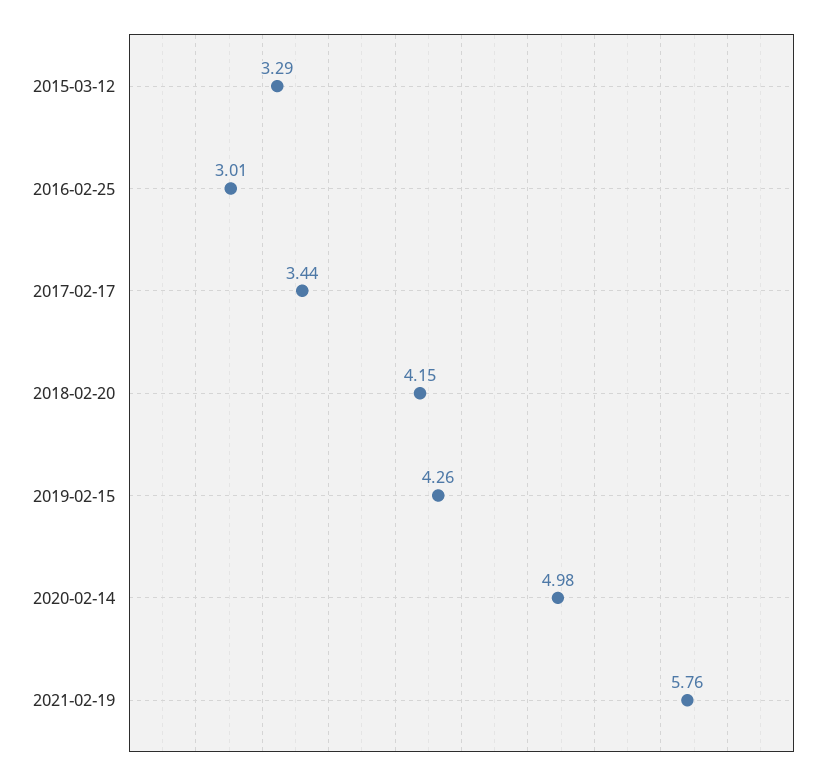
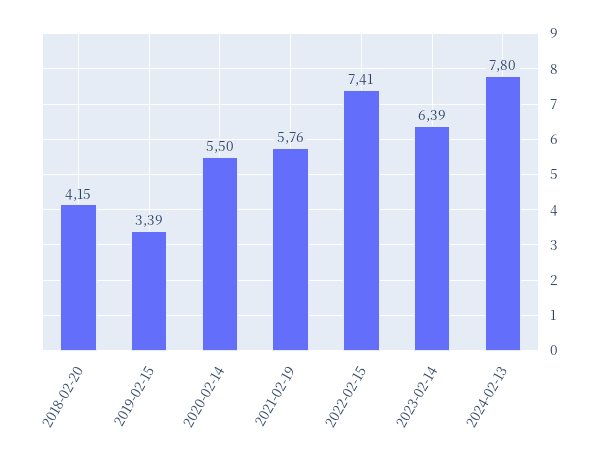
2015-03-12: 3.29 -> none
2016-02-25: 3.01 -> none
2017-02-17: 3.44 -> none
2019-02-15: 4.26 -> 3.39
2020-02-14: 4.98 -> 5.5
2022-02-15: none -> 7.41
2023-02-14: none -> 6.39
2024-02-13: none -> 7.8

